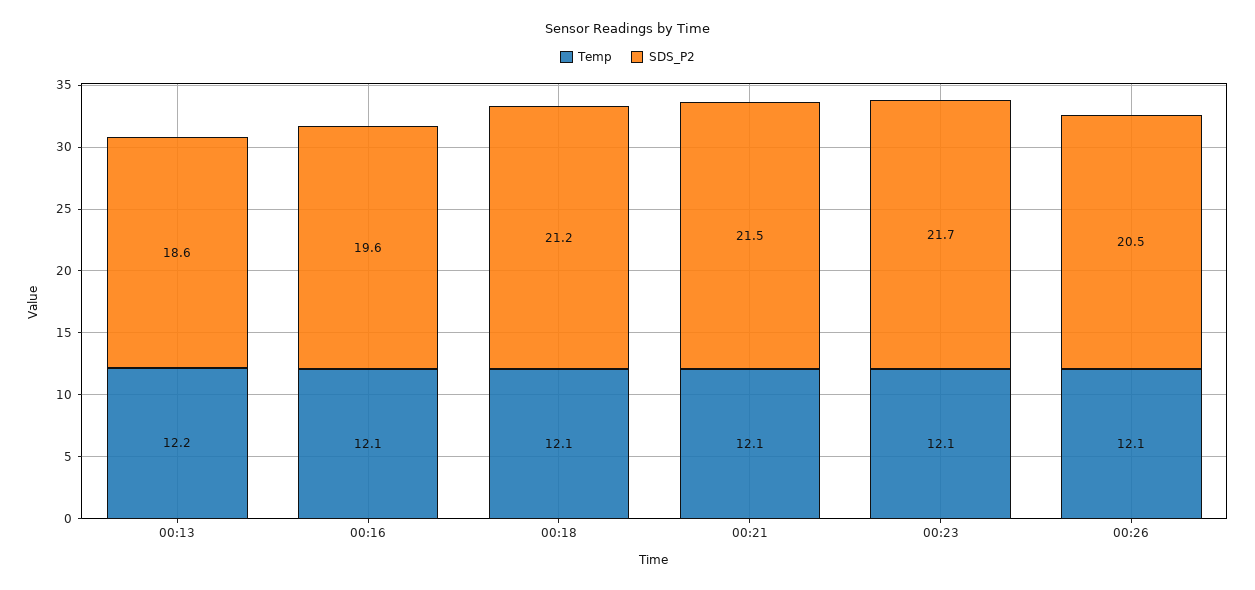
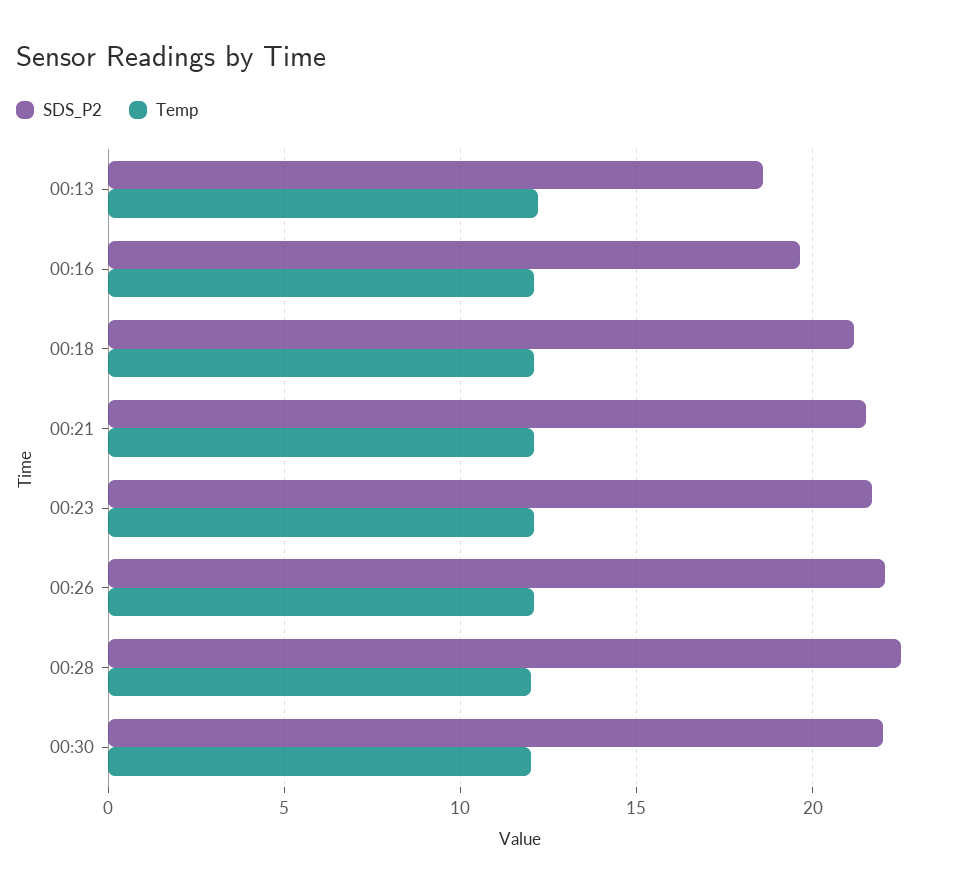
SDS_P2, 00:26: 20.5 -> 22
SDS_P2, 00:28: none -> 22.5
Temp, 00:28: none -> 12
SDS_P2, 00:30: none -> 22
Temp, 00:30: none -> 12

